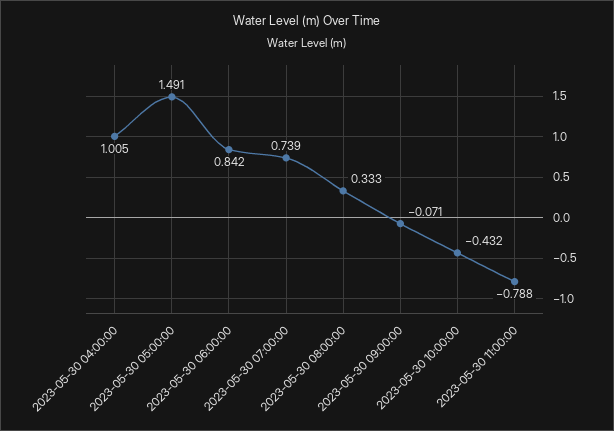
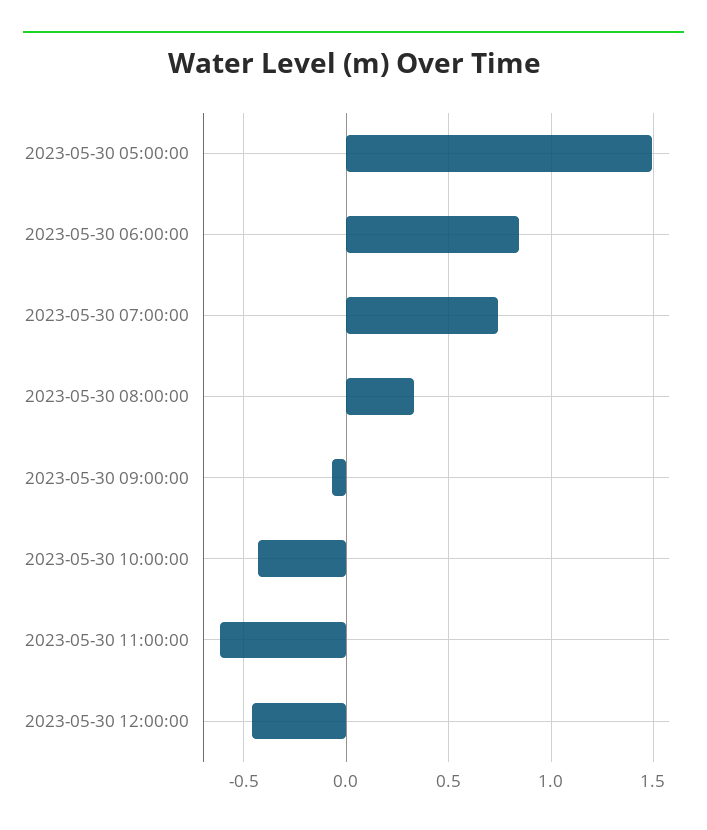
2023-05-30 04:00:00: 1.005 -> none
2023-05-30 11:00:00: -0.788 -> -0.6
2023-05-30 12:00:00: none -> -0.45

